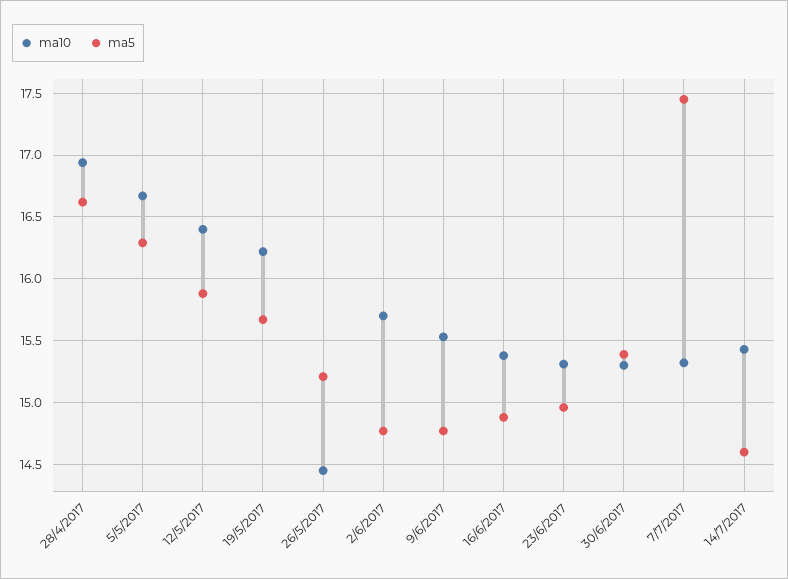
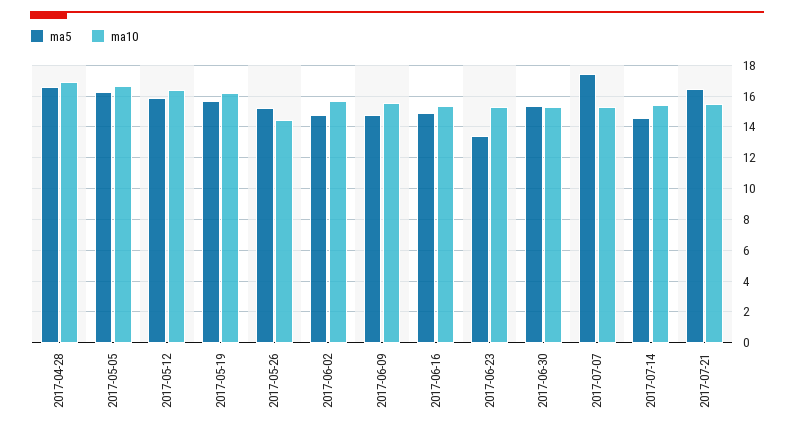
ma5, 23/6/2017: 14.95 -> 13.5
ma5, 2017-07-21: none -> 16.5
ma10, 2017-07-21: none -> 15.5

